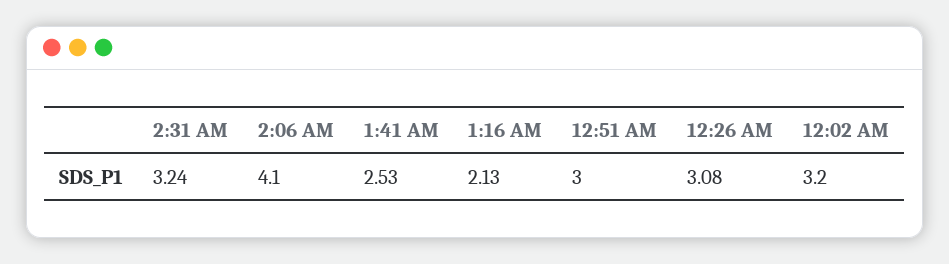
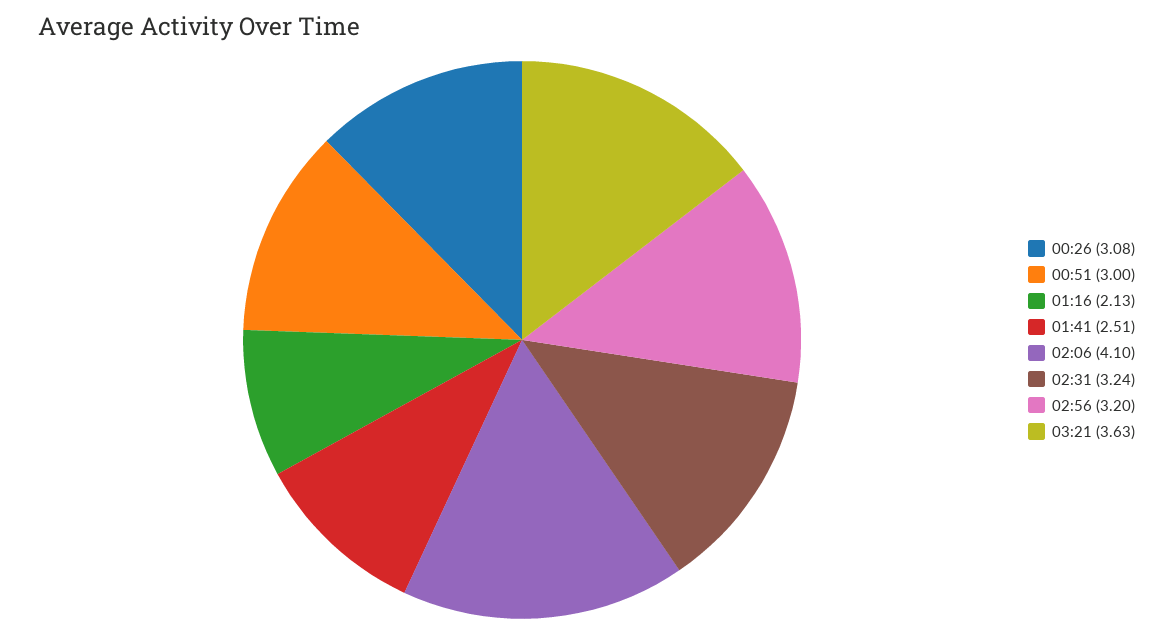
1:41 AM: 2.53 -> 2.51
12:02 AM: 3.2 -> none
02:56: none -> 3.2
03:21: none -> 3.63

